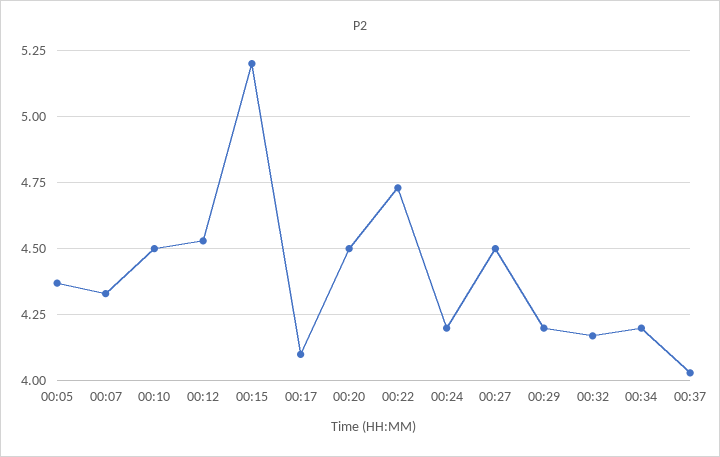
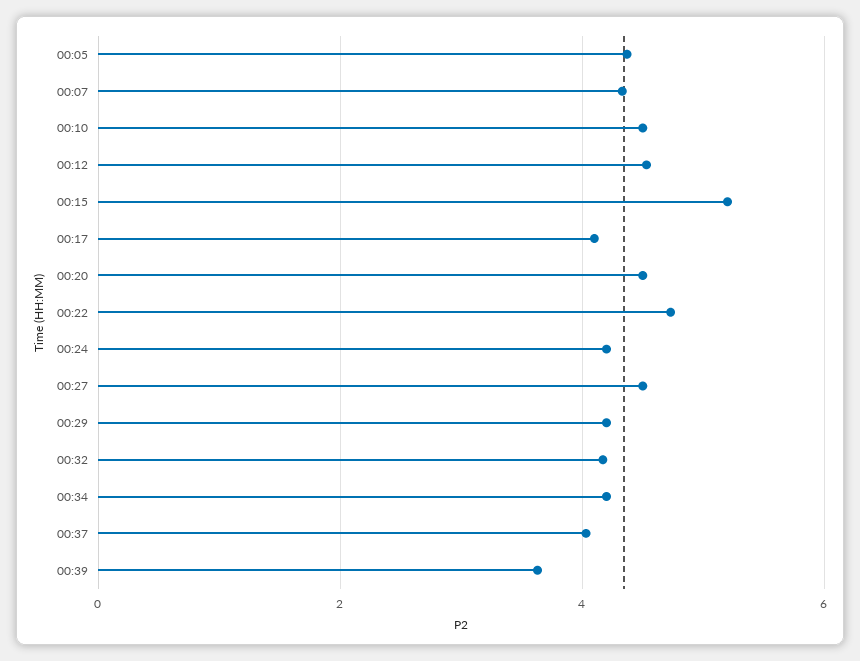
00:39: none -> 3.6

